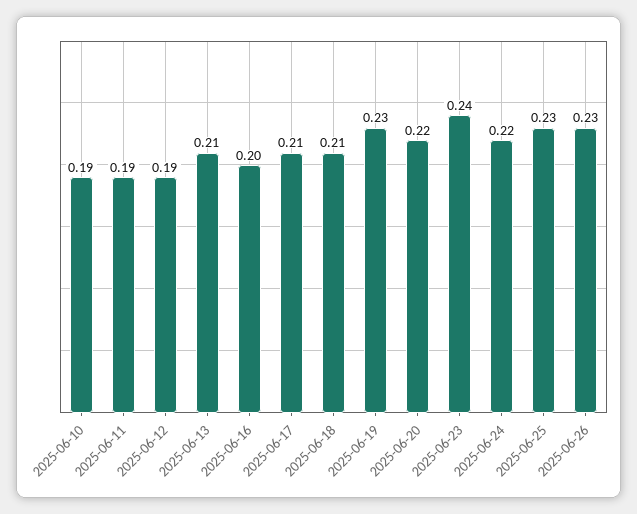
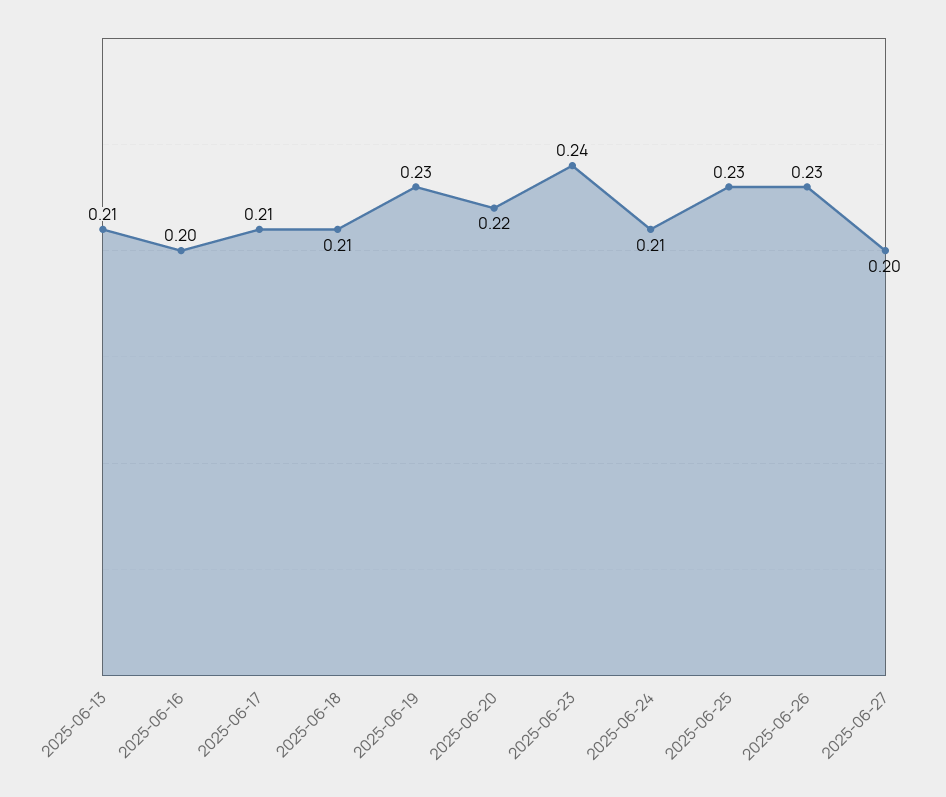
2025-06-10: 0.19 -> none
2025-06-11: 0.19 -> none
2025-06-12: 0.19 -> none
2025-06-24: 0.22 -> 0.21
2025-06-27: none -> 0.2

